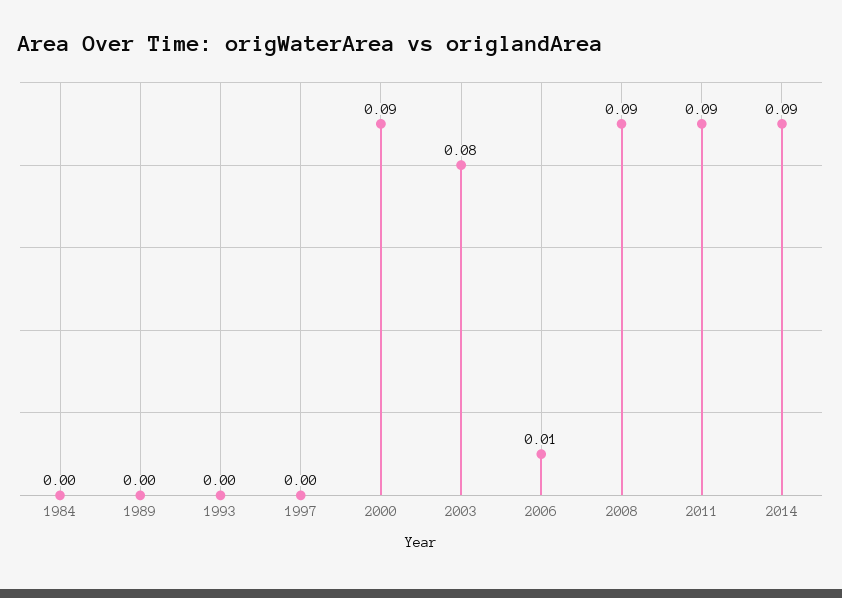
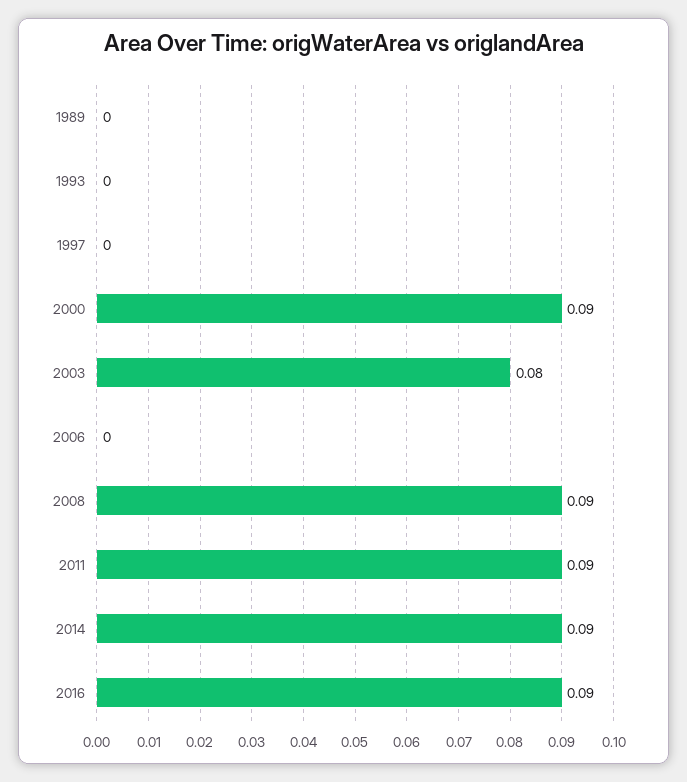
1984: 0 -> none
2006: 0.01 -> 0
2016: none -> 0.09

